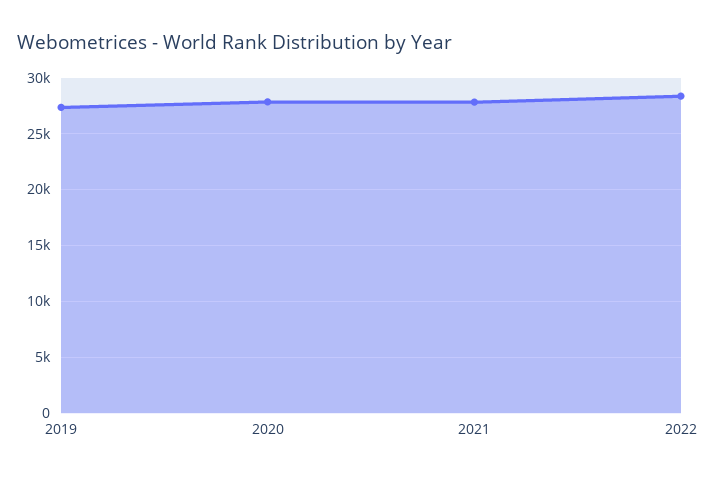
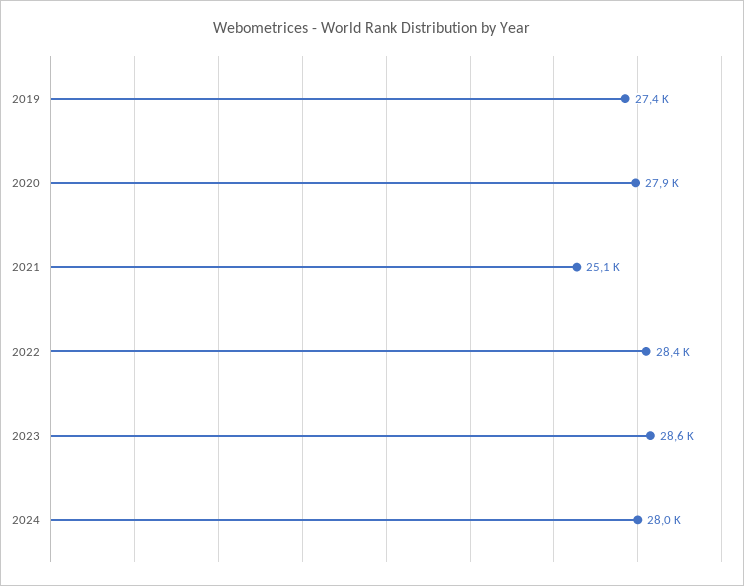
2021: 28000 -> 25100
2023: none -> 28600
2024: none -> 28000

